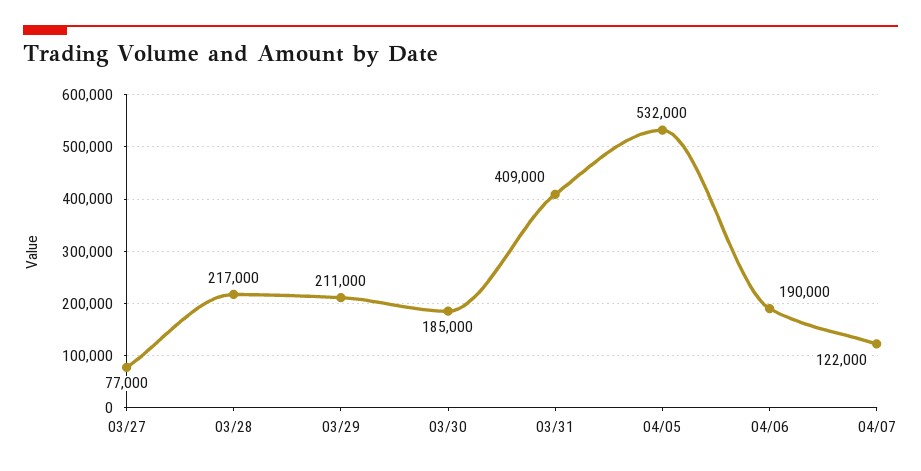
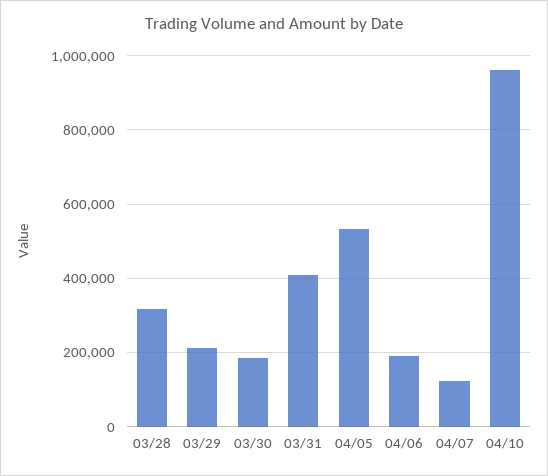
03/27: 77000 -> none
03/28: 217000 -> 320000
04/10: none -> 960000

